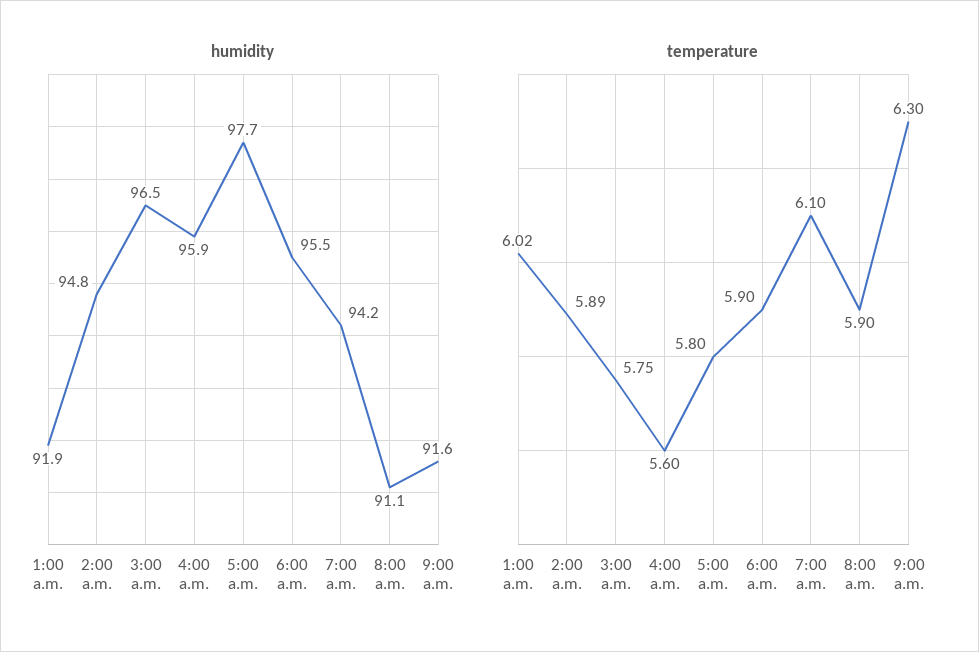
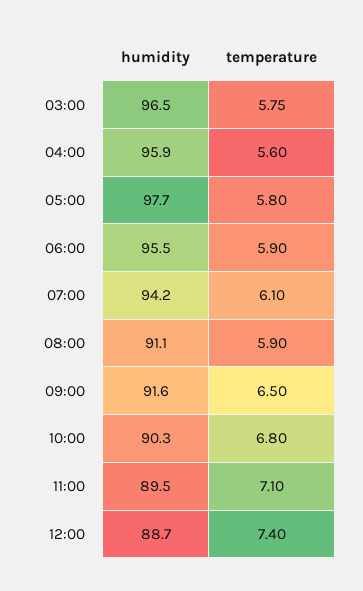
humidity, 1:00 a.m.: 91.9 -> none
humidity, 2:00 a.m.: 94.8 -> none
temperature, 1:00 a.m.: 6.02 -> none
temperature, 2:00 a.m.: 5.89 -> none
temperature, 9:00 a.m.: 6.3 -> 6.5
humidity, 10:00: none -> 90.3
temperature, 10:00: none -> 6.8
humidity, 11:00: none -> 89.5
temperature, 11:00: none -> 7.1
humidity, 12:00: none -> 88.7
temperature, 12:00: none -> 7.4

